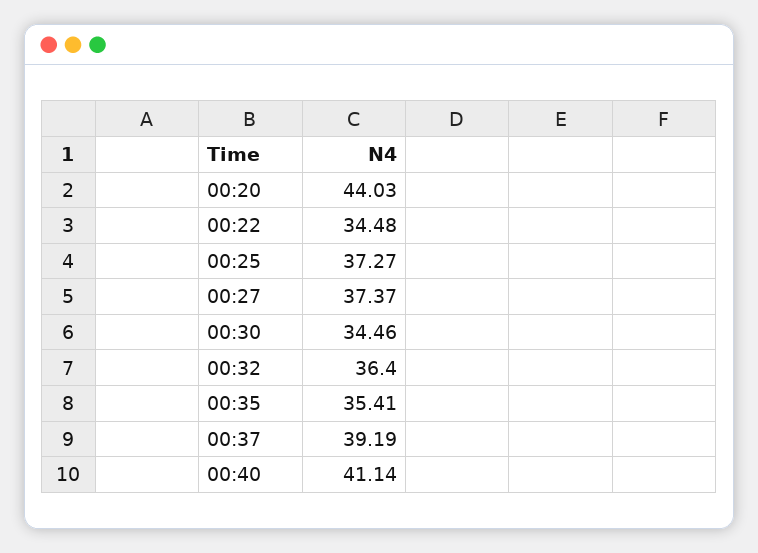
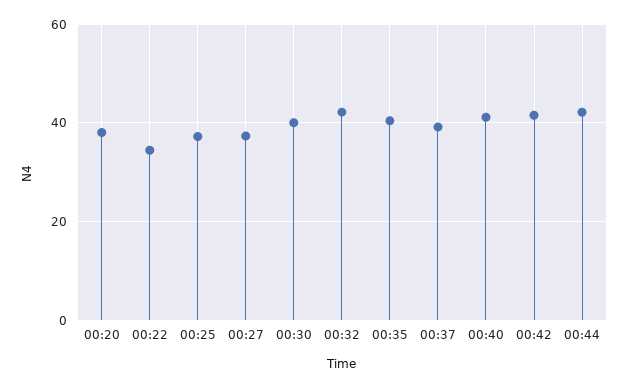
00:20: 44.03 -> 38
00:30: 34.46 -> 40
00:32: 36.4 -> 42
00:35: 35.41 -> 40
00:42: none -> 42
00:44: none -> 42

